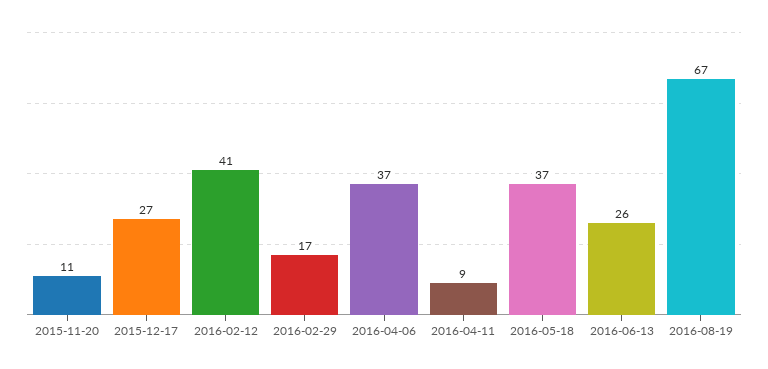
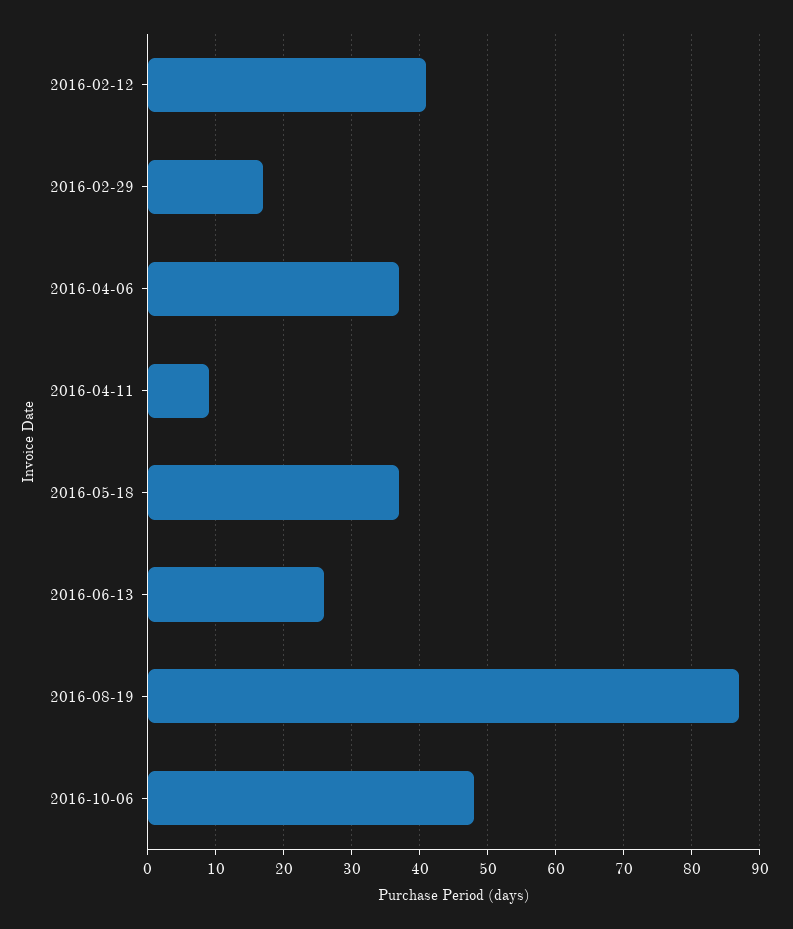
2015-11-20: 11 -> none
2015-12-17: 27 -> none
2016-08-19: 67 -> 87
2016-10-06: none -> 48

